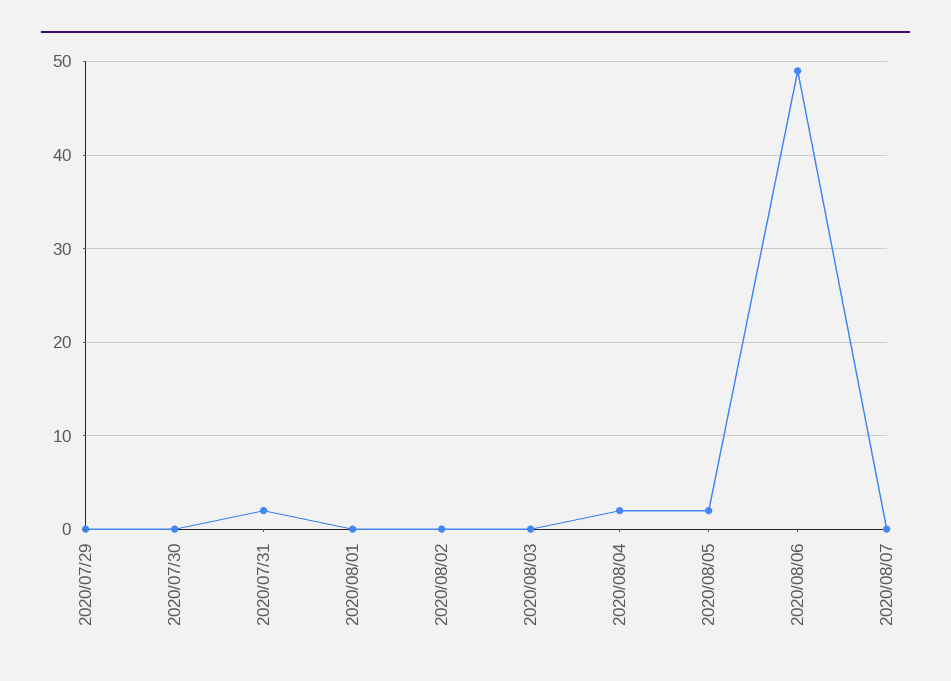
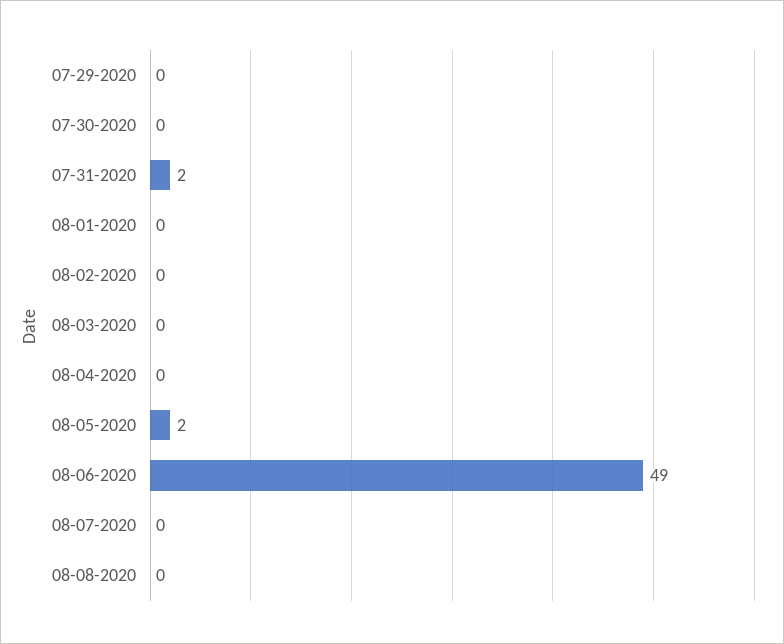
2020/08/04: 2 -> 0
08-08-2020: none -> 0

